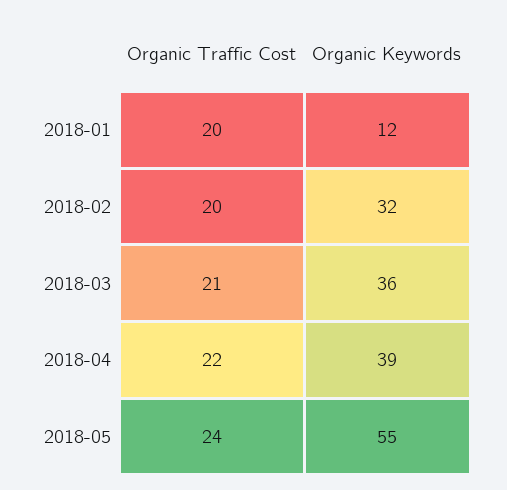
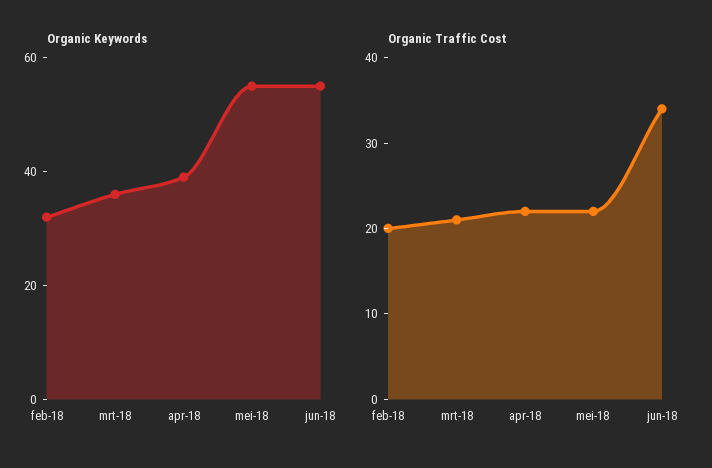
Organic Traffic Cost, 2018-01: 20 -> none
Organic Keywords, 2018-01: 12 -> none
Organic Traffic Cost, 2018-05: 24 -> 22
Organic Keywords, jun-18: none -> 55
Organic Traffic Cost, jun-18: none -> 34

